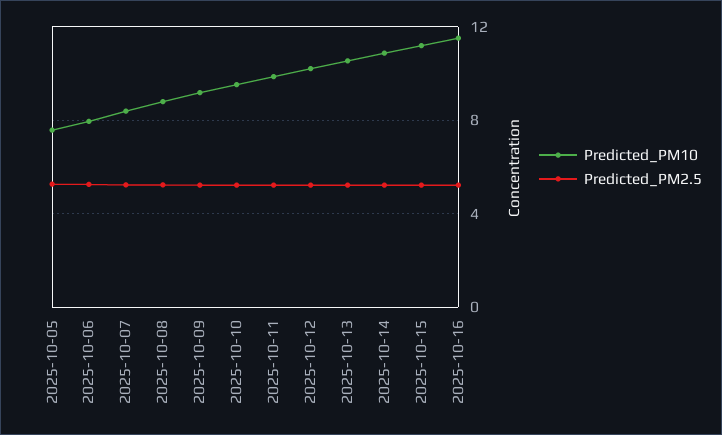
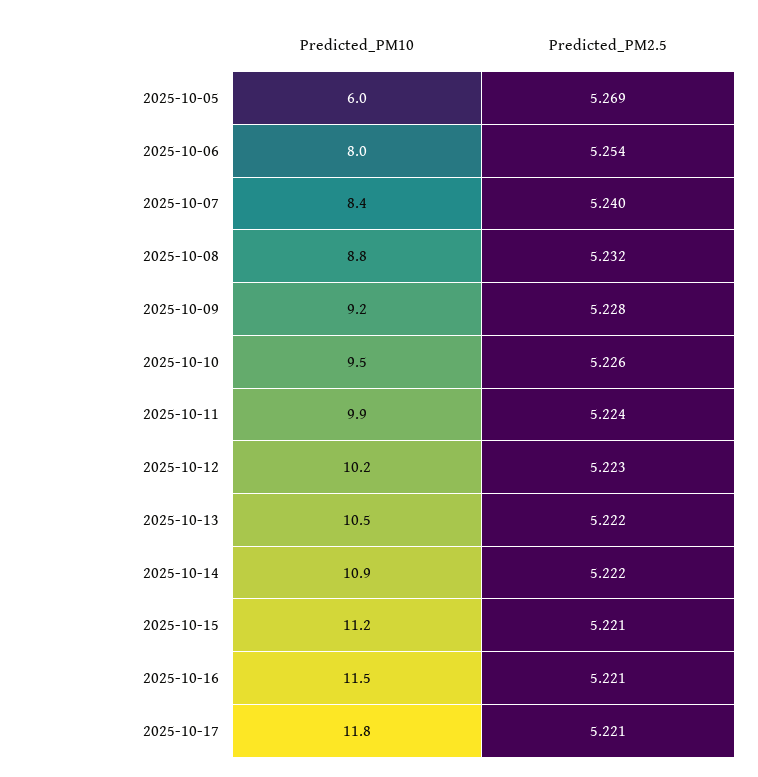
Predicted_PM10, 2025-10-05: 7.5 -> 6
Predicted_PM10, 2025-10-17: none -> 11.8
Predicted_PM2.5, 2025-10-17: none -> 5.221

